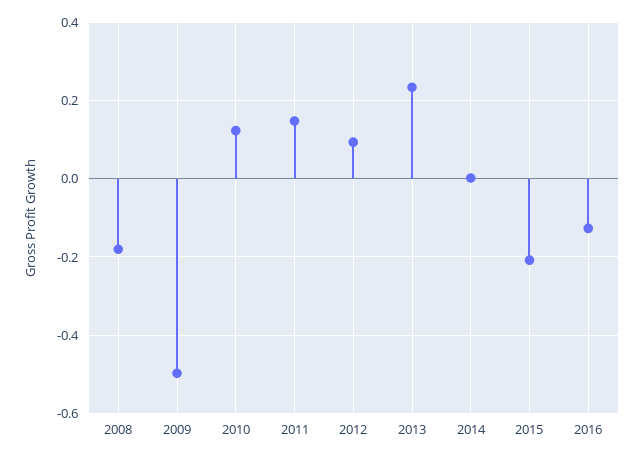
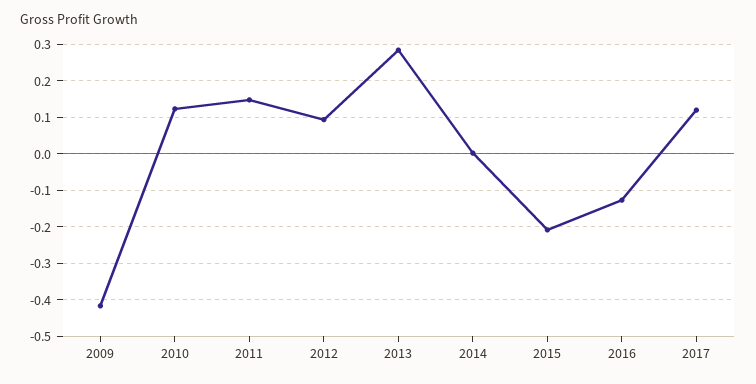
2008: -0.18 -> none
2009: -0.5 -> -0.42
2013: 0.24 -> 0.28
2017: none -> 0.12

